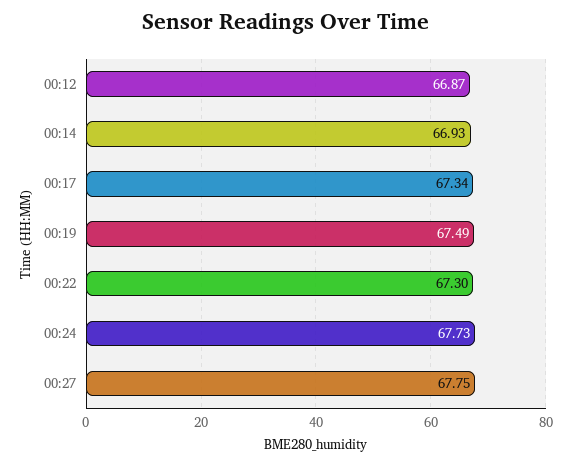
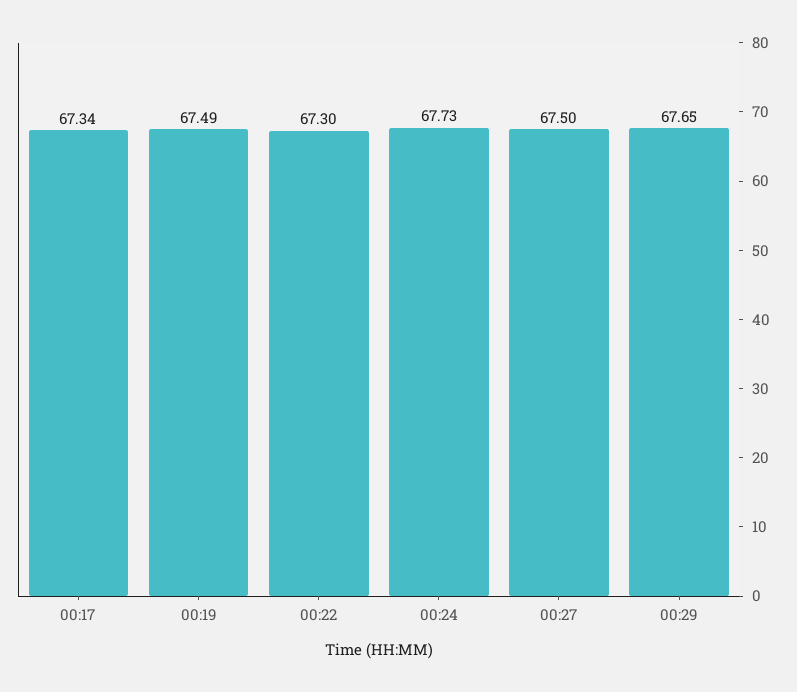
00:12: 66.87 -> none
00:14: 66.93 -> none
00:27: 67.75 -> 67.5
00:29: none -> 67.65

